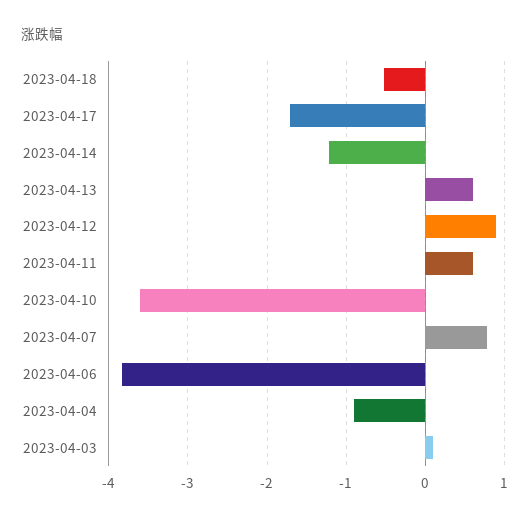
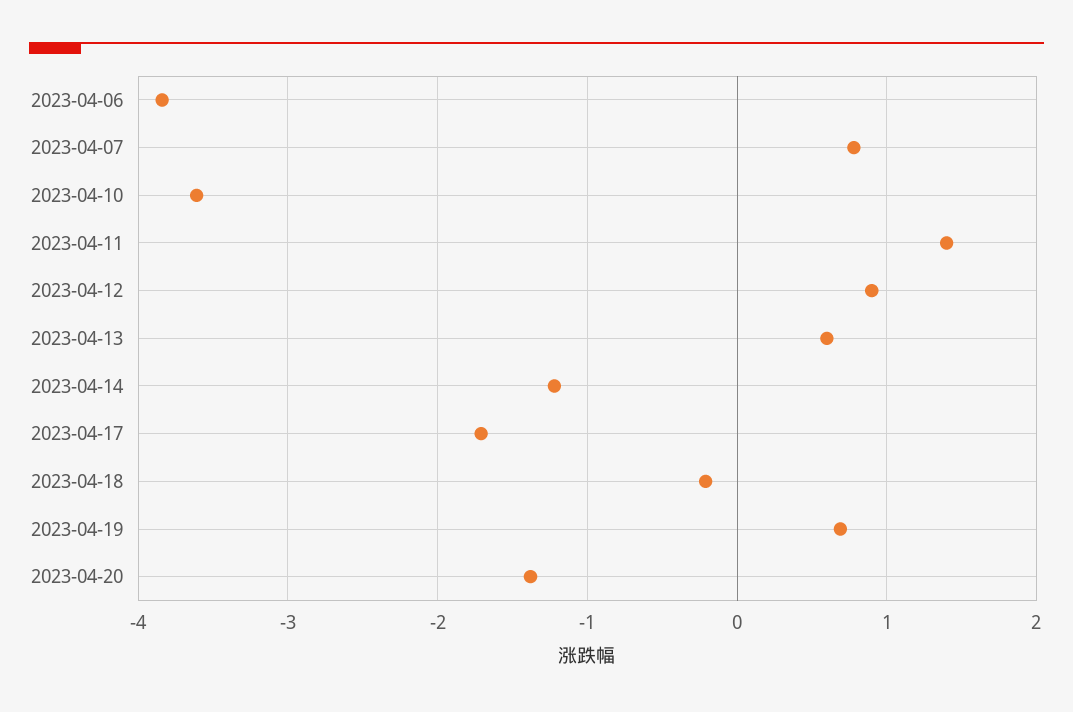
2023-04-18: -0.5 -> -0.2
2023-04-11: 0.6 -> 1.4
2023-04-04: -0.9 -> none
2023-04-03: 0.1 -> none
2023-04-19: none -> 0.7
2023-04-20: none -> -1.4

